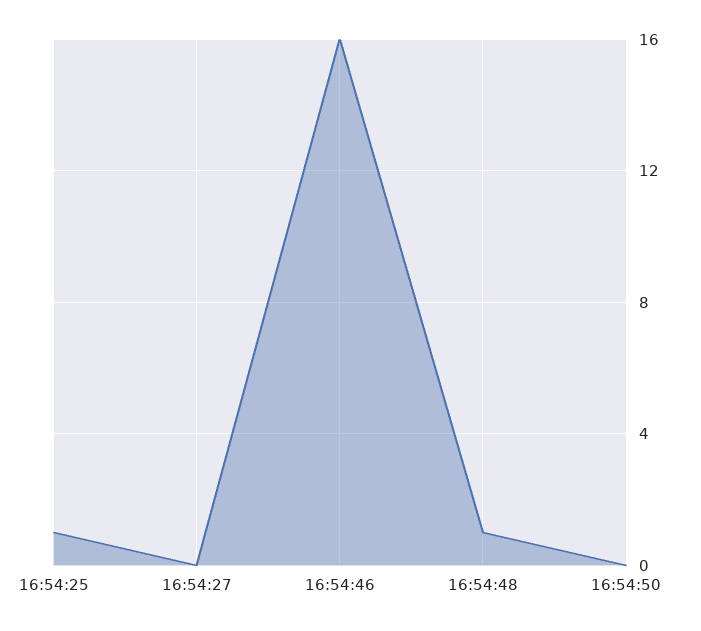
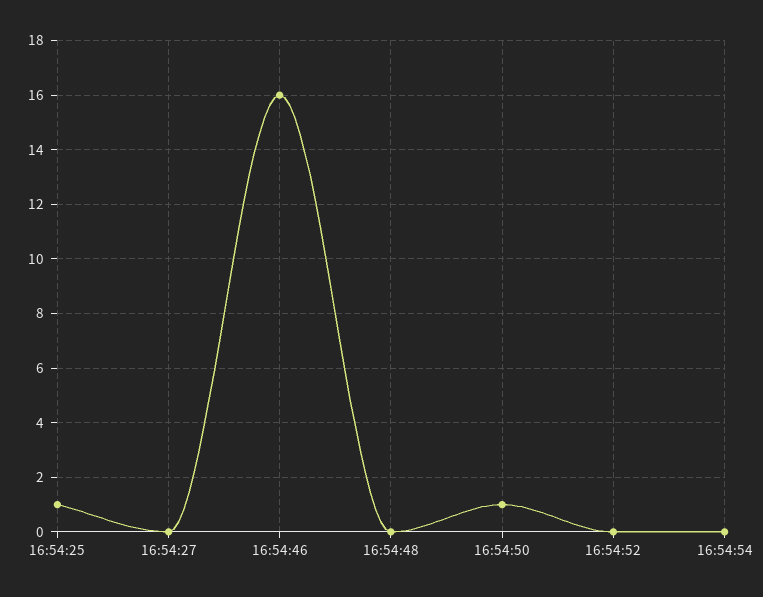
16:54:48: 1 -> 0
16:54:50: 0 -> 1
16:54:52: none -> 0
16:54:54: none -> 0

